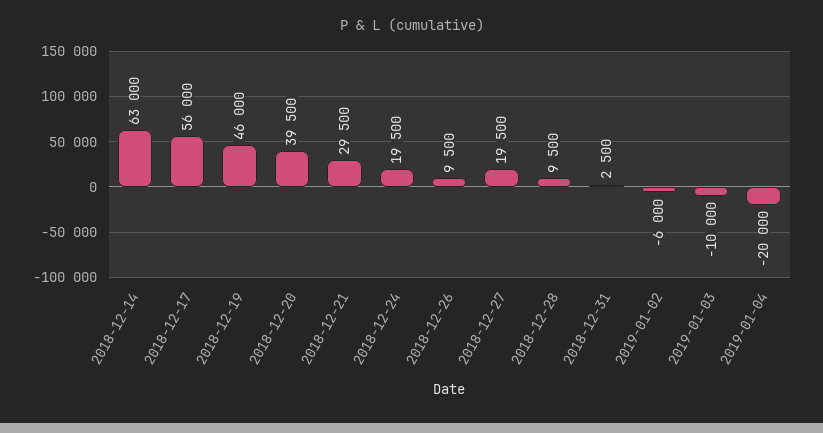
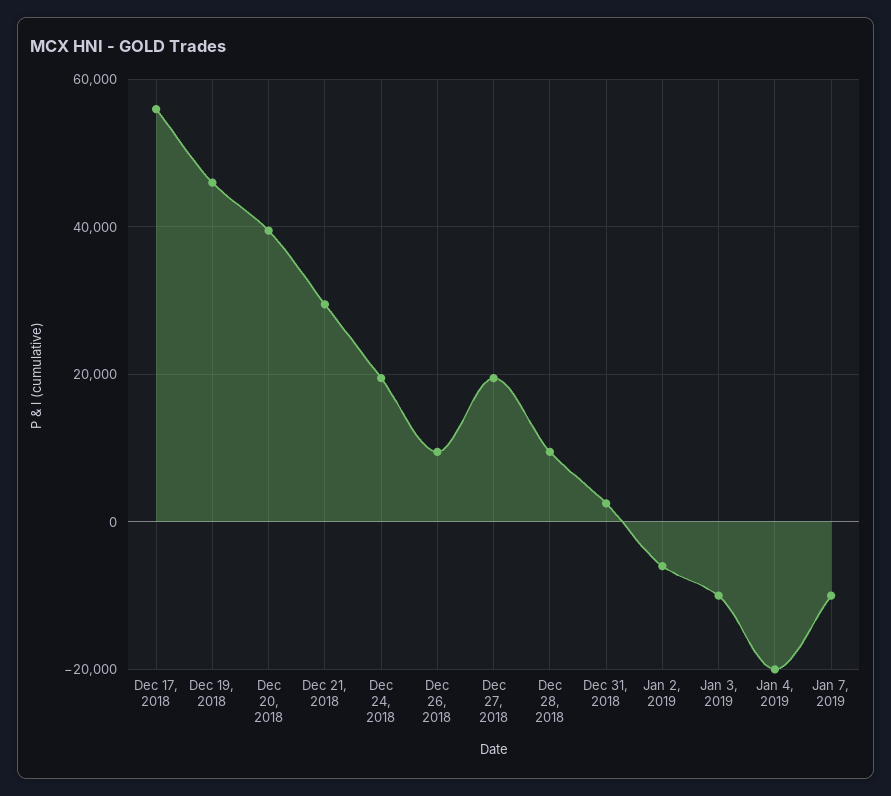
2018-12-14: 63000 -> none
Jan 7, 2019: none -> -10000

